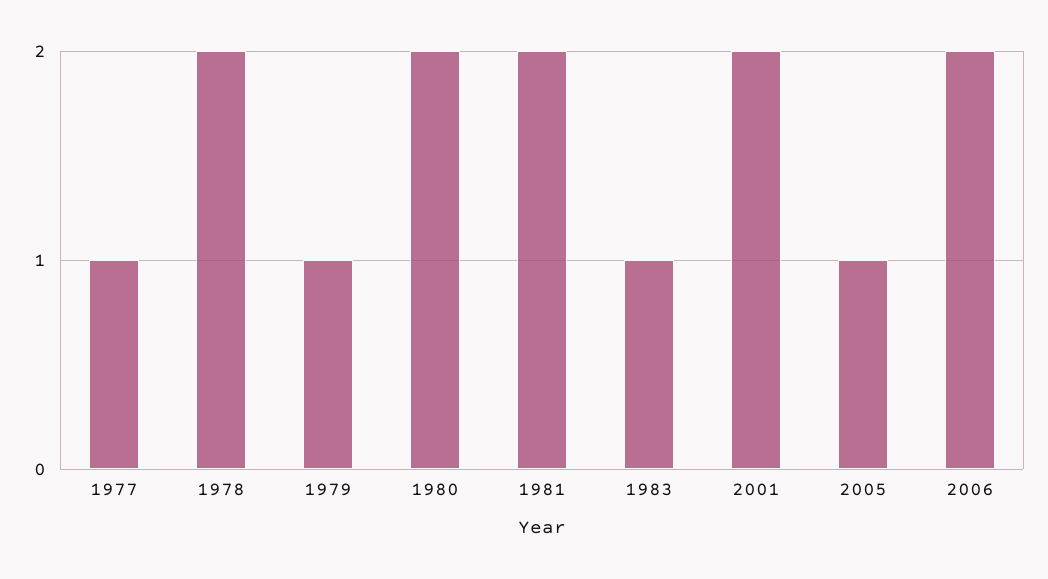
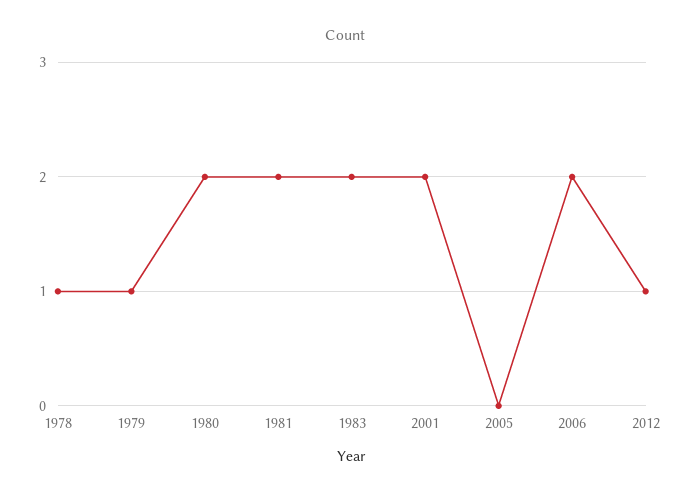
1977: 1 -> none
1978: 2 -> 1
1983: 1 -> 2
2005: 1 -> 0
2012: none -> 1

